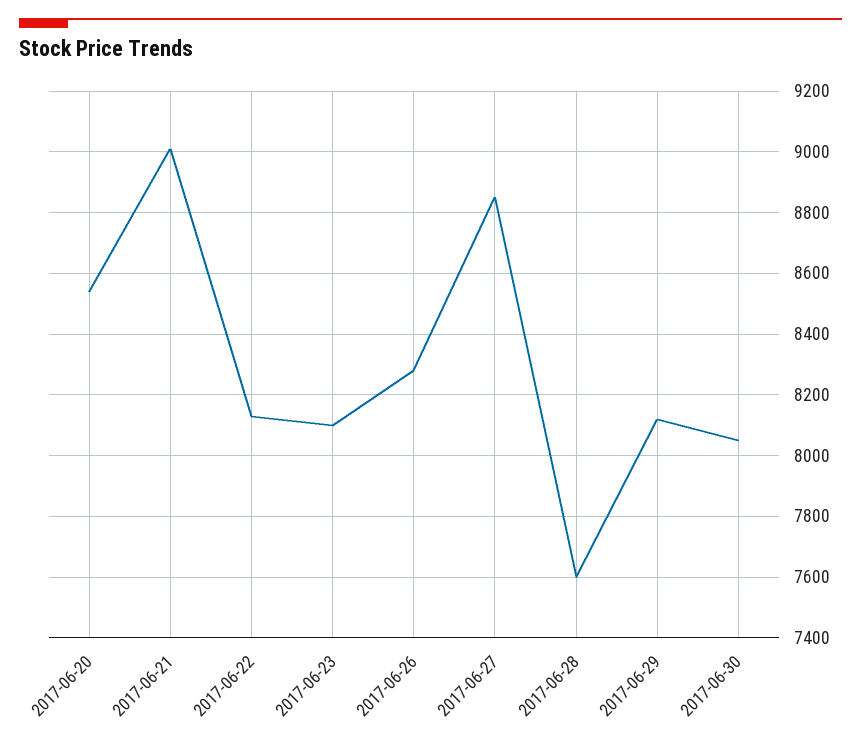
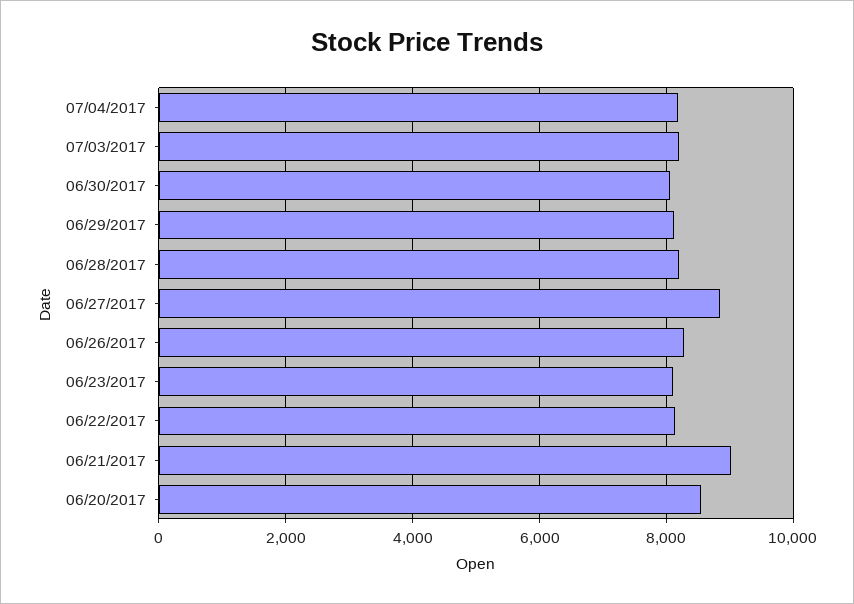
2017-06-28: 7600 -> 8200
07/04/2017: none -> 8200
07/03/2017: none -> 8200

